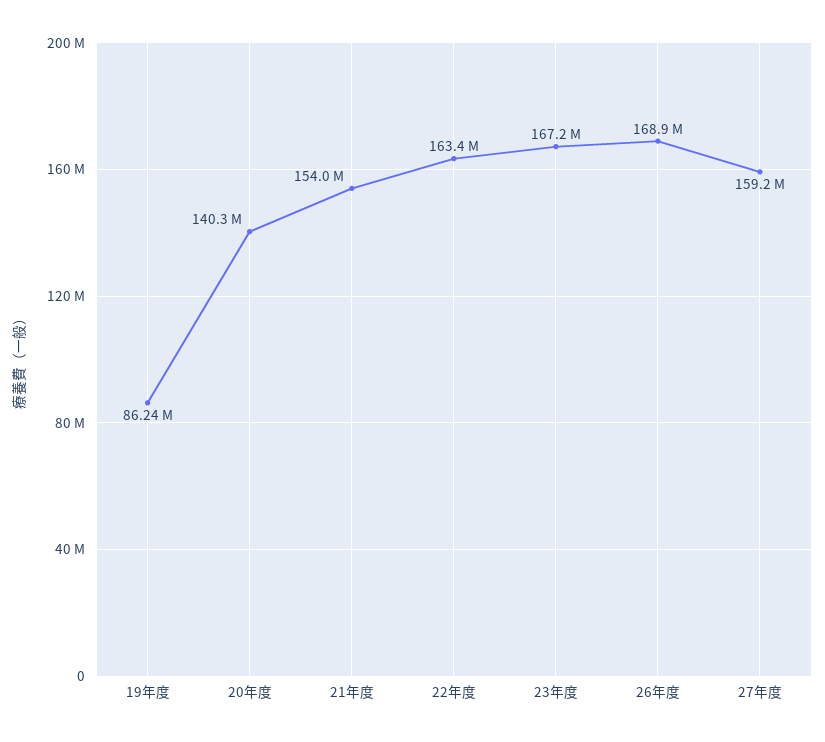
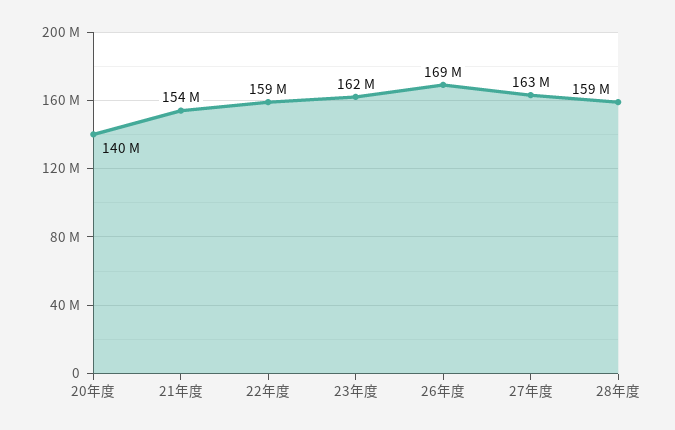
19年度: 86240000 -> none
22年度: 163400000 -> 159000000
23年度: 167200000 -> 162000000
27年度: 159200000 -> 163000000
28年度: none -> 159000000

